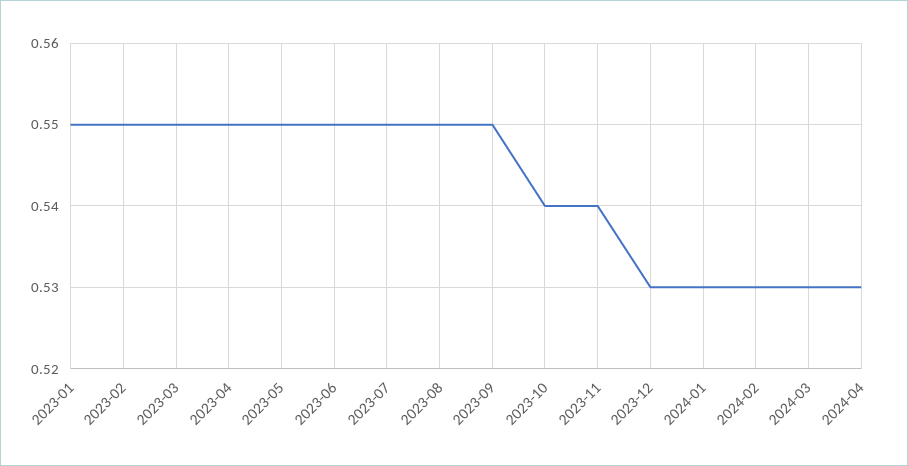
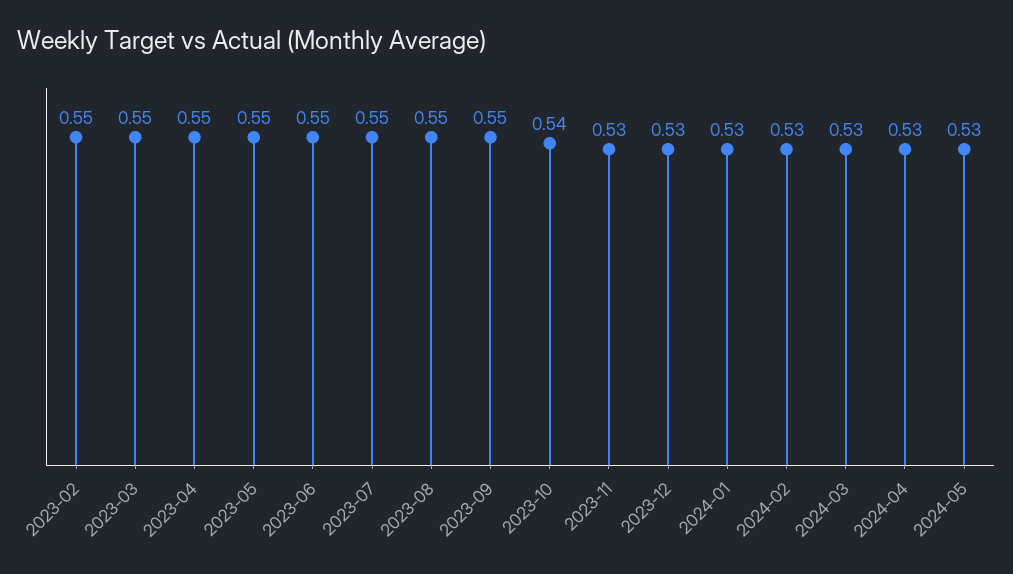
2023-01: 0.55 -> none
2023-11: 0.54 -> 0.53
2024-05: none -> 0.53

